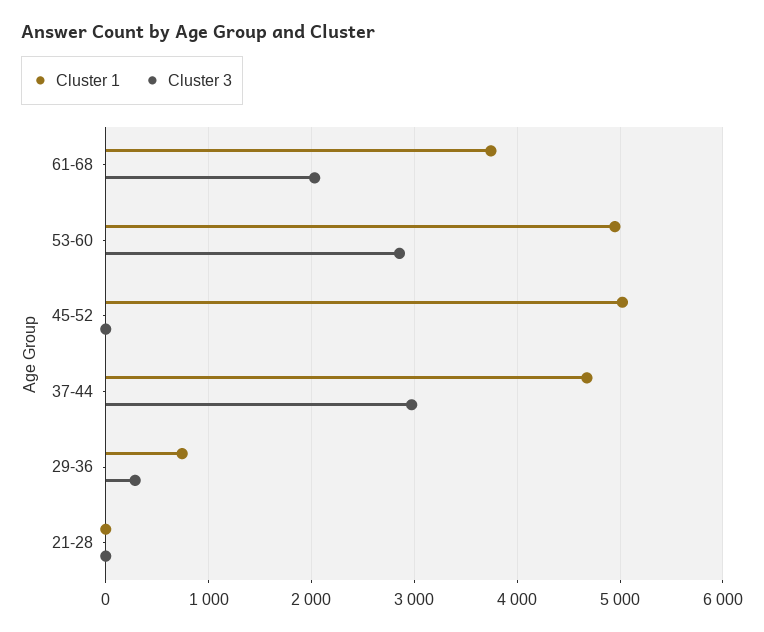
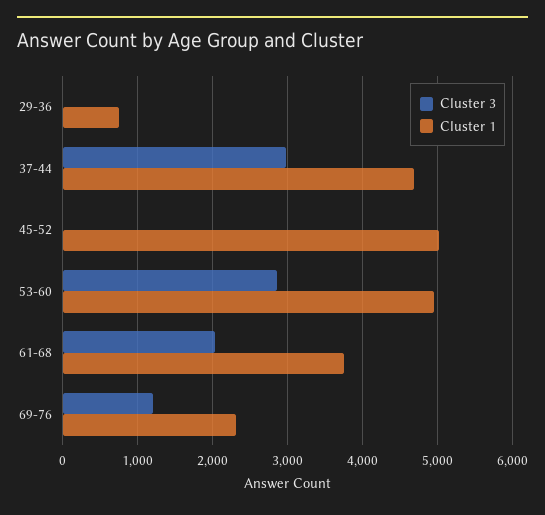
Cluster 3, 29-36: 300 -> 0
Cluster 1, 21-28: 0 -> none
Cluster 3, 21-28: 0 -> none
Cluster 3, 69-76: none -> 1200
Cluster 1, 69-76: none -> 2300

